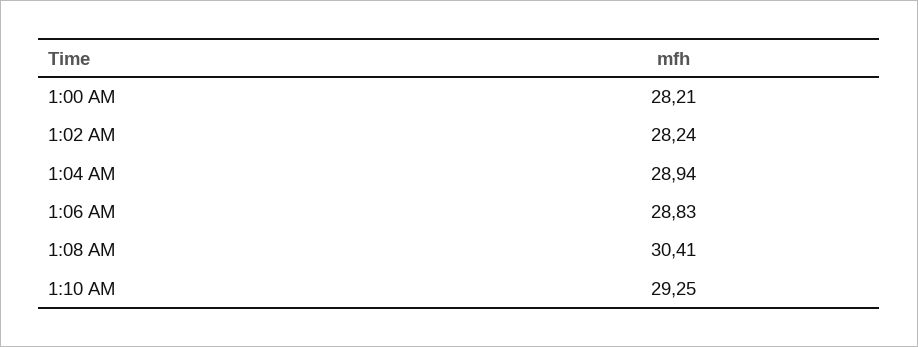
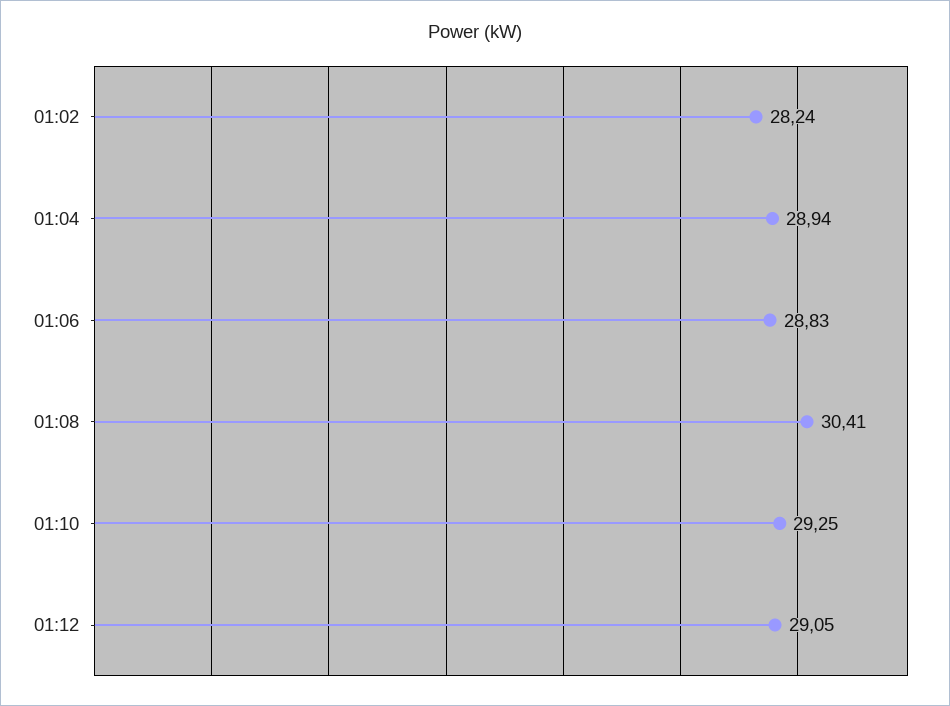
1:00 AM: 28.21 -> none
01:12: none -> 29.05

